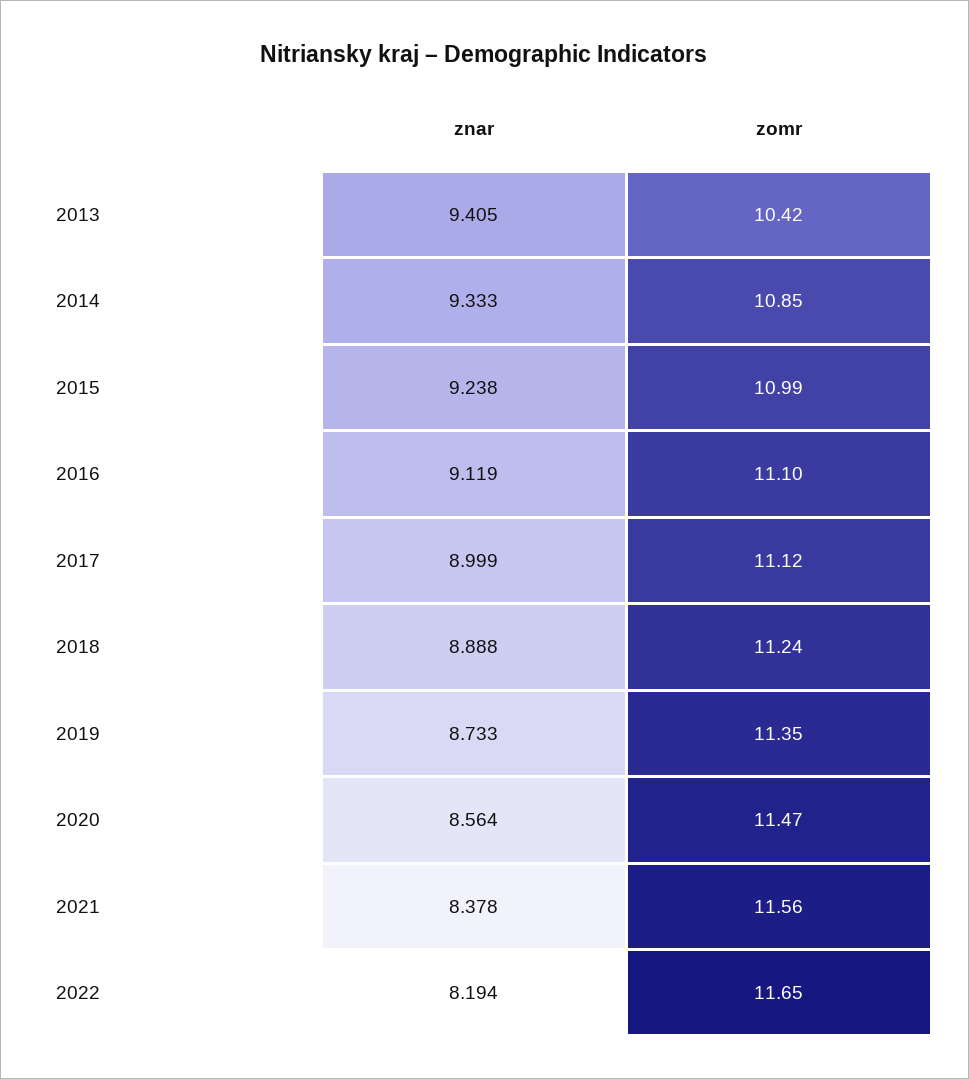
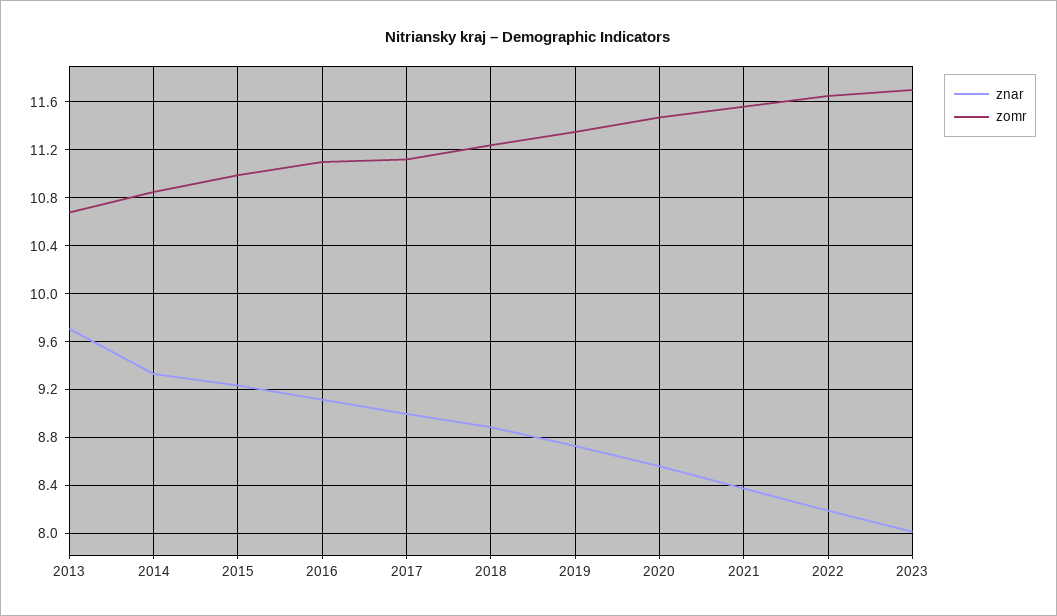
znar, 2013: 9.405 -> 9.7
zomr, 2013: 10.42 -> 10.7
znar, 2023: none -> 8
zomr, 2023: none -> 11.7

